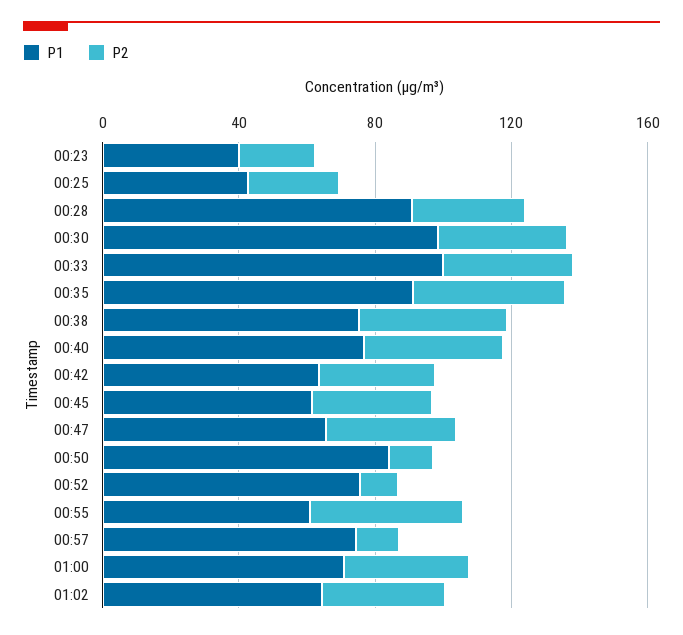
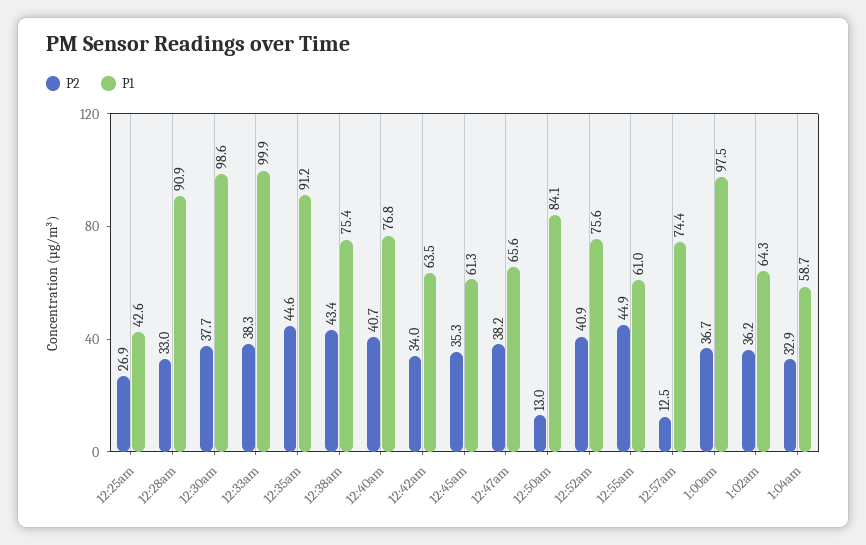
P1, 00:23: 40 -> none
P2, 00:23: 20 -> none
P2, 00:52: 10 -> 40.9
P1, 01:00: 70 -> 97.5
P2, 1:04am: none -> 32.9
P1, 1:04am: none -> 58.7

